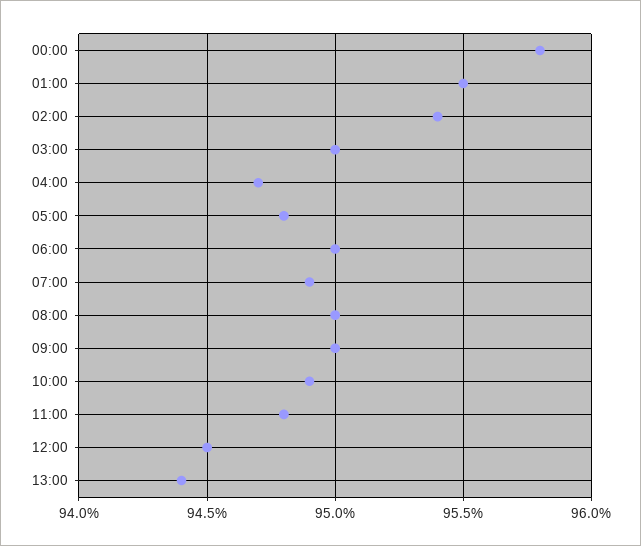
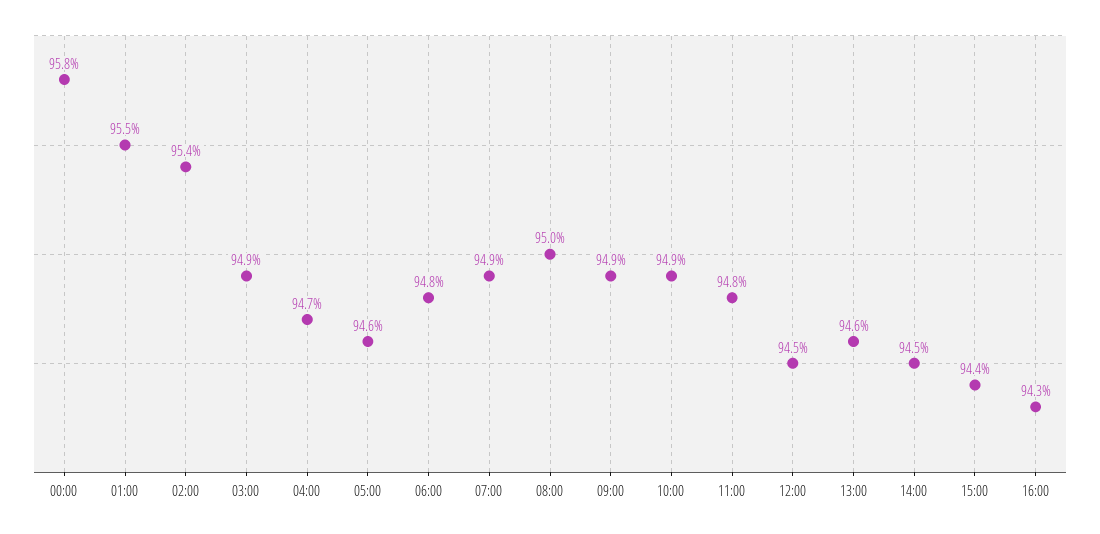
03:00: 95 -> 94.9
05:00: 94.8 -> 94.6
06:00: 95 -> 94.8
09:00: 95 -> 94.9
13:00: 94.4 -> 94.6
14:00: none -> 94.5
15:00: none -> 94.4
16:00: none -> 94.3

